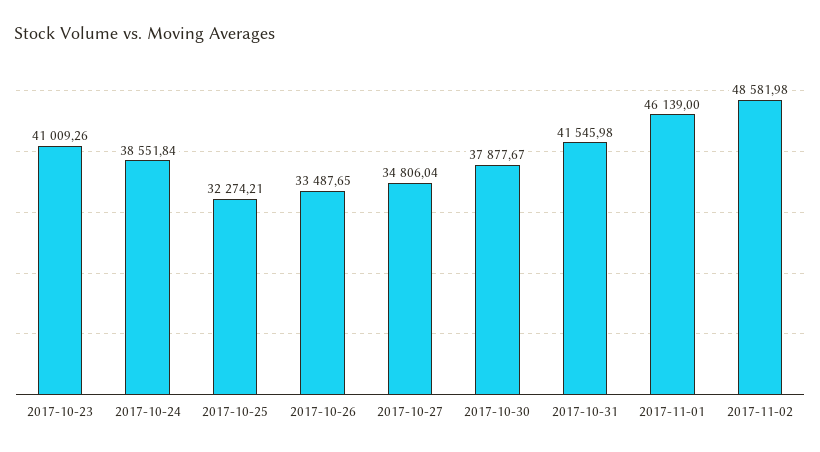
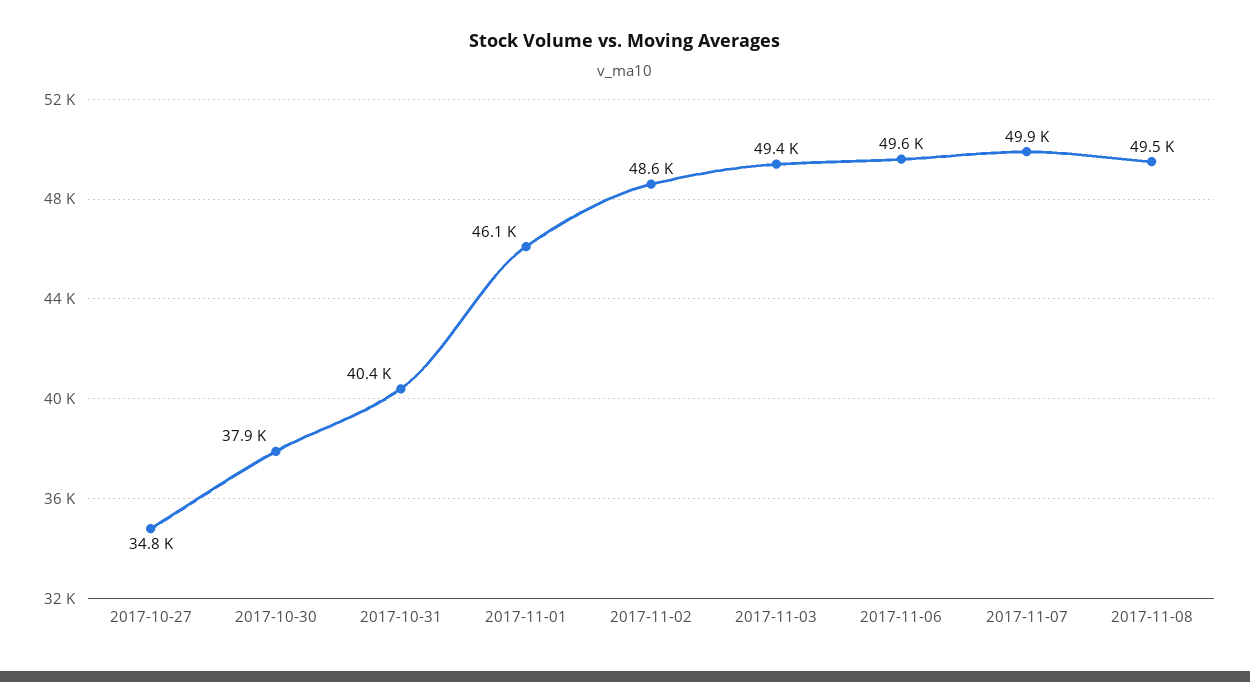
2017-10-23: 41009.26 -> none
2017-10-24: 38551.84 -> none
2017-10-25: 32274.21 -> none
2017-10-26: 33487.65 -> none
2017-10-31: 41545.98 -> 40400
2017-11-03: none -> 49400
2017-11-06: none -> 49600
2017-11-07: none -> 49900
2017-11-08: none -> 49500

